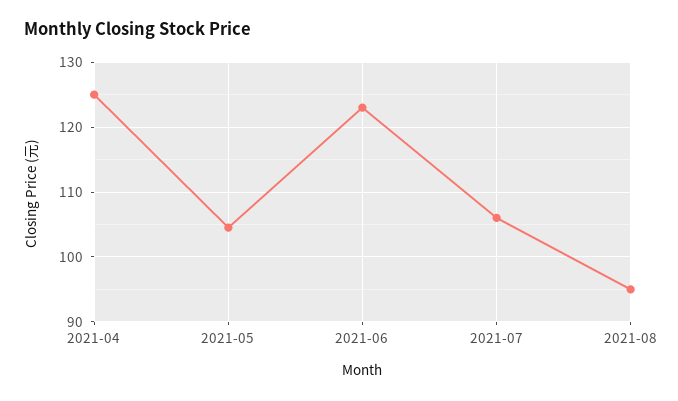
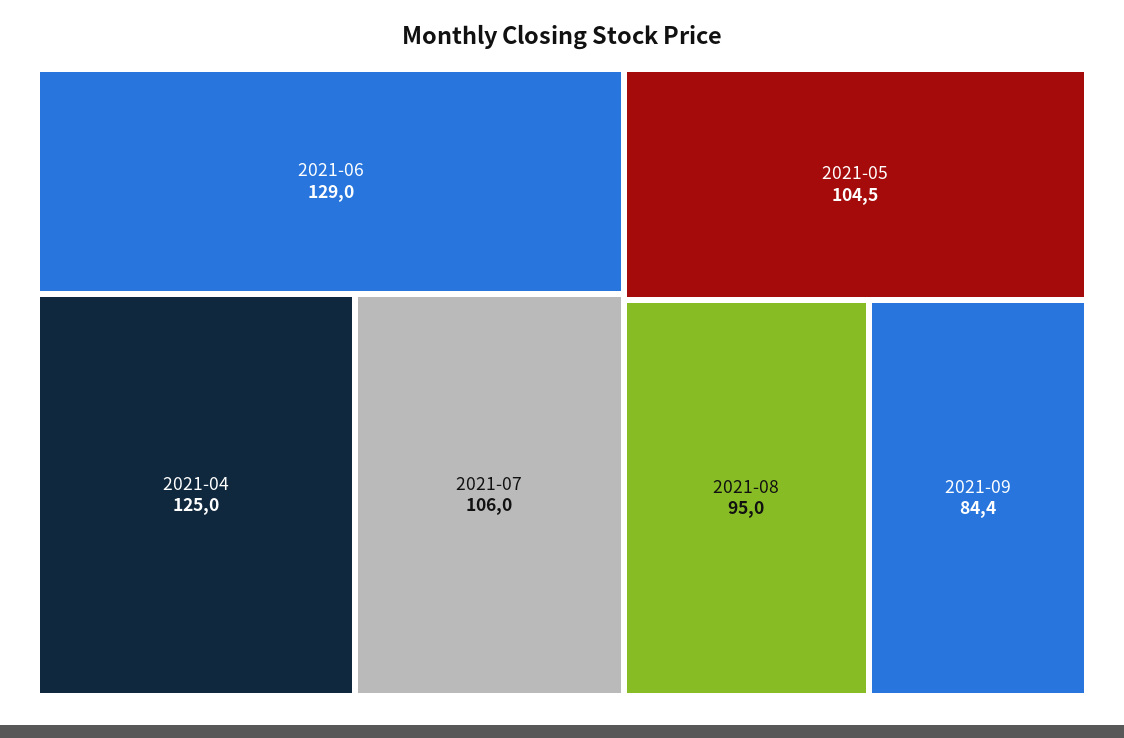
2021-06: 123 -> 129
2021-09: none -> 84.4

